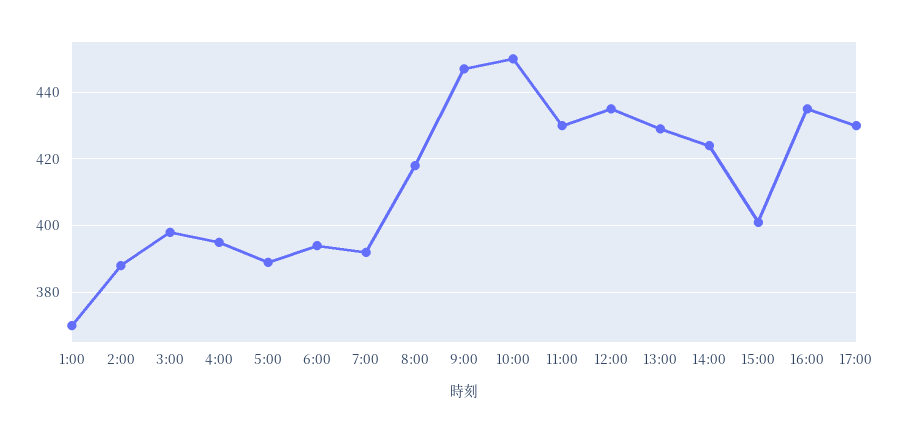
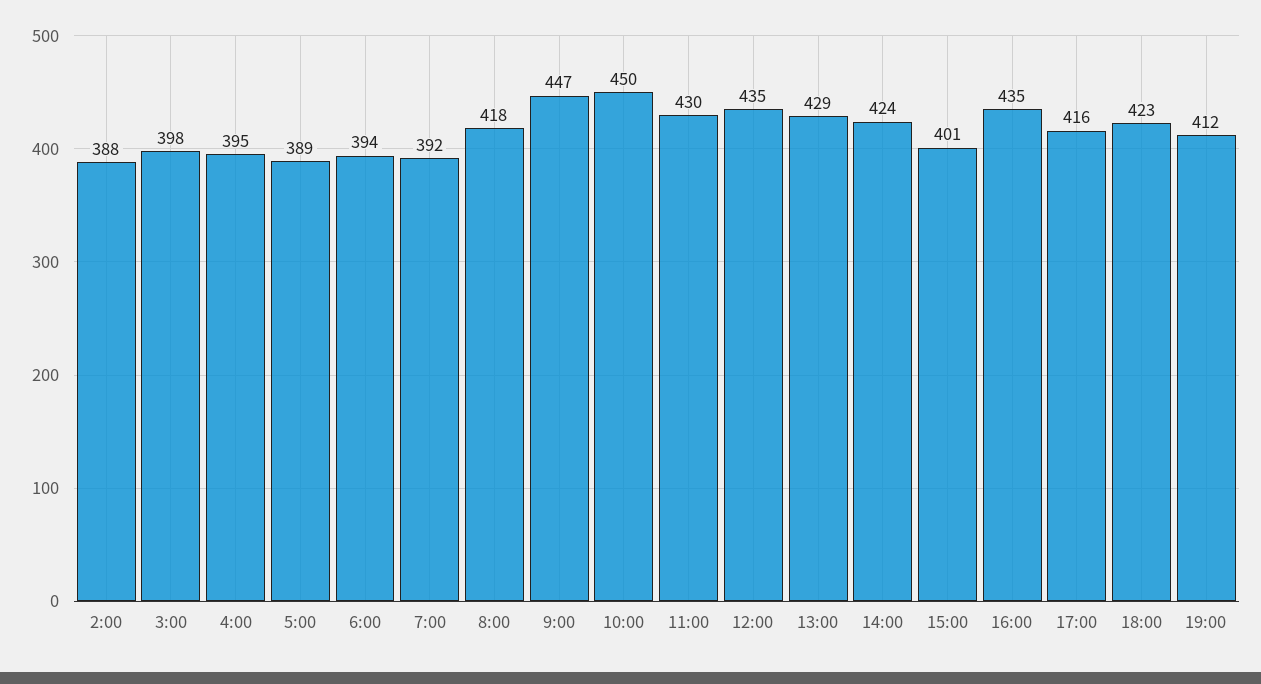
1:00: 370 -> none
17:00: 430 -> 416
18:00: none -> 423
19:00: none -> 412

